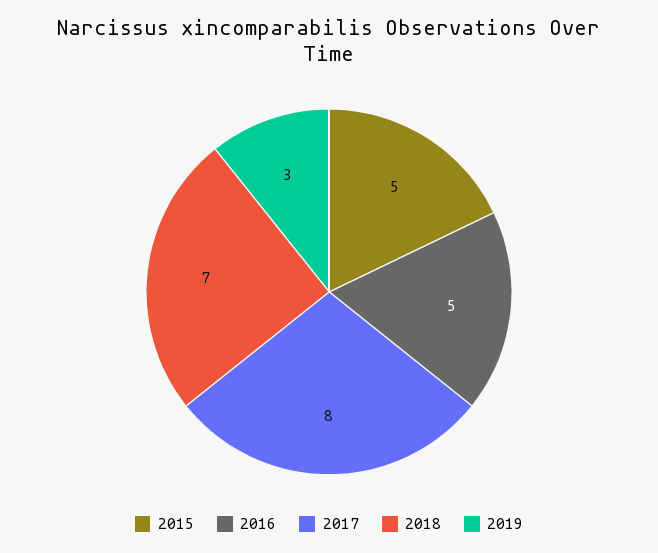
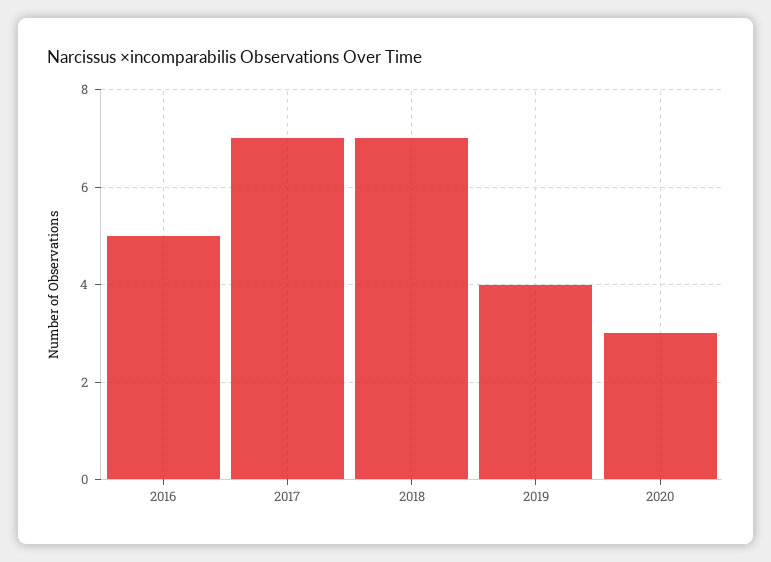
2015: 5 -> none
2017: 8 -> 7
2019: 3 -> 4
2020: none -> 3

